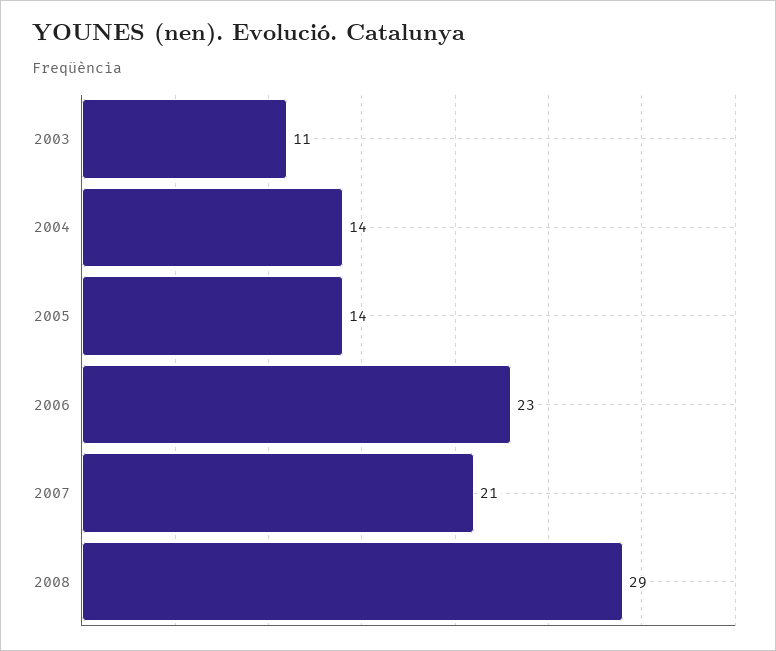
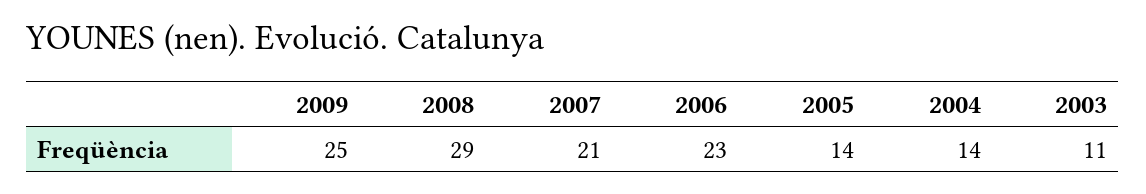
2009: none -> 25

